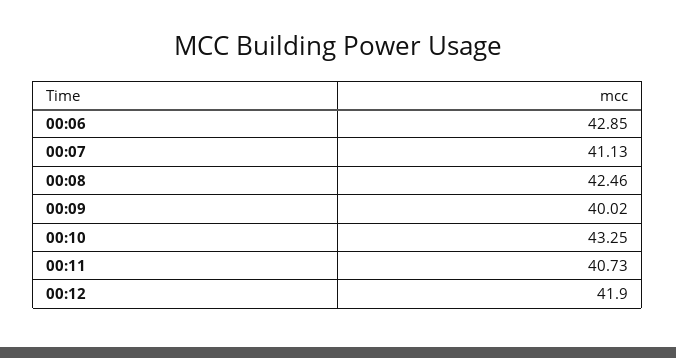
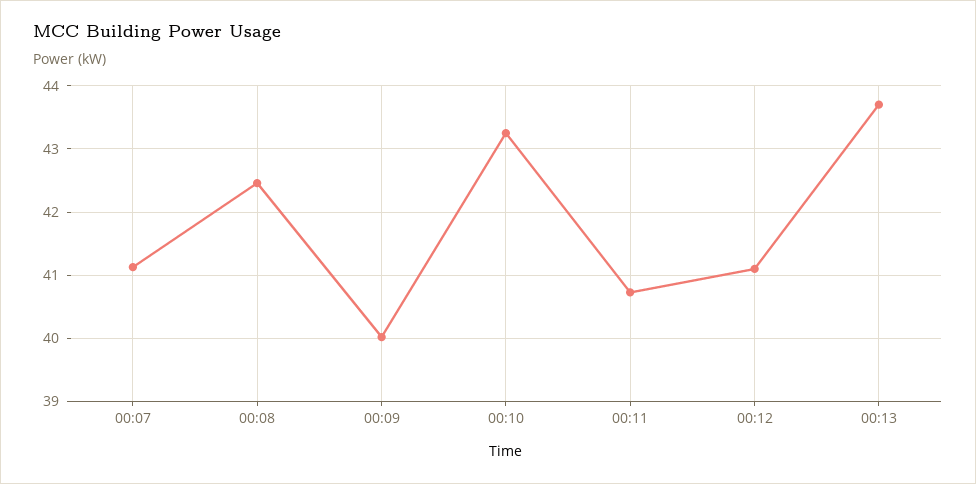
00:06: 42.85 -> none
00:12: 41.9 -> 41.1
00:13: none -> 43.7

